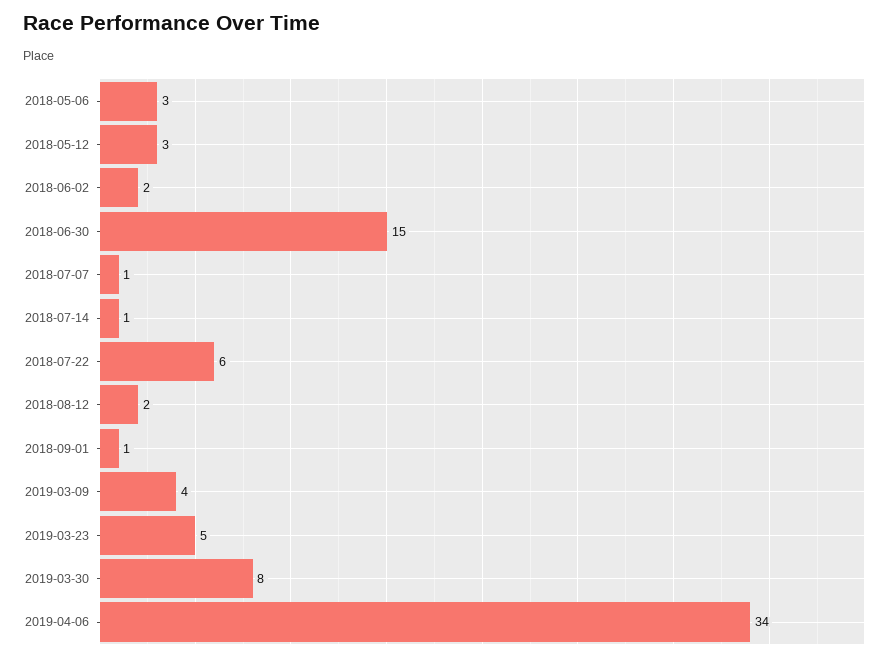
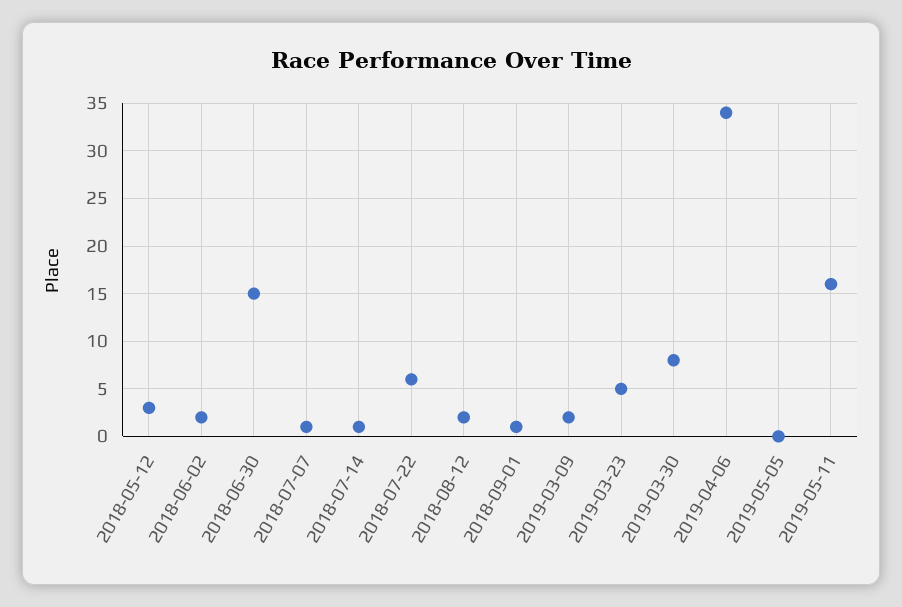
2018-05-06: 3 -> none
2019-03-09: 4 -> 2
2019-05-05: none -> 0
2019-05-11: none -> 16

